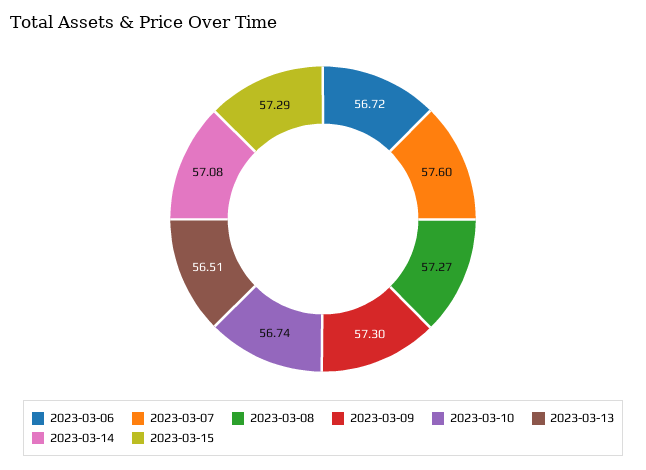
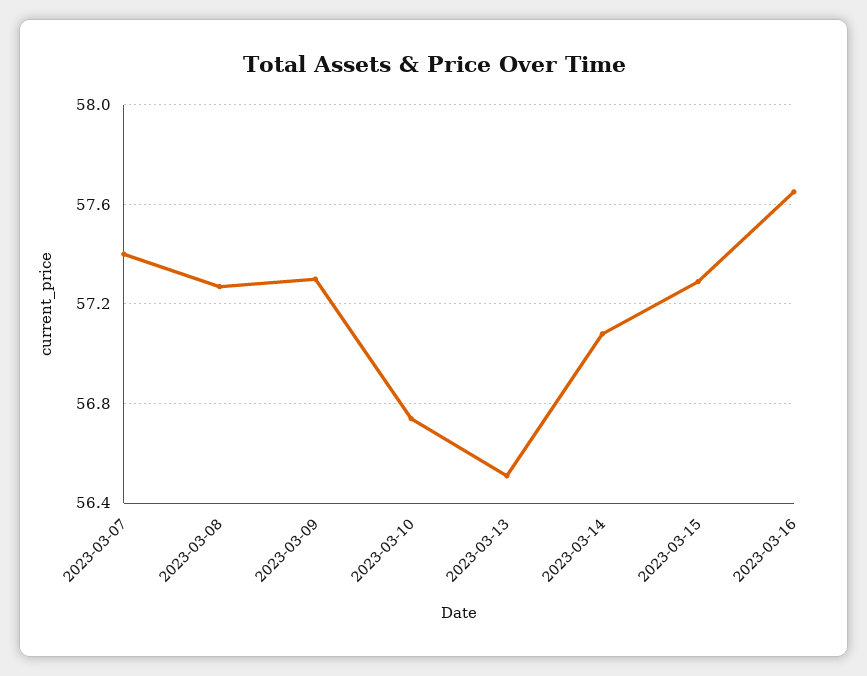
2023-03-06: 56.72 -> none
2023-03-07: 57.6 -> 57.4
2023-03-16: none -> 57.65

